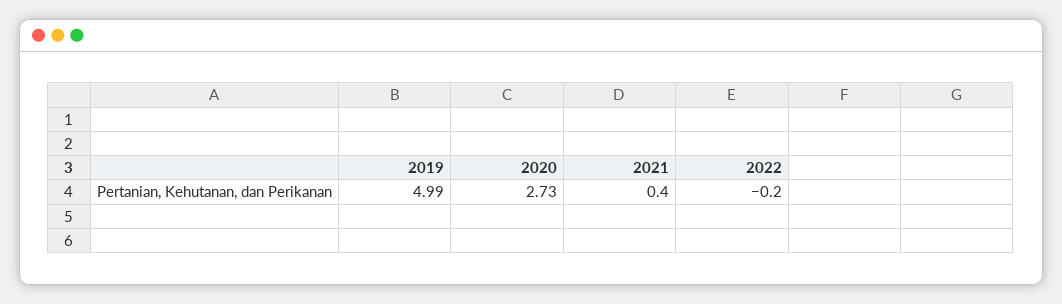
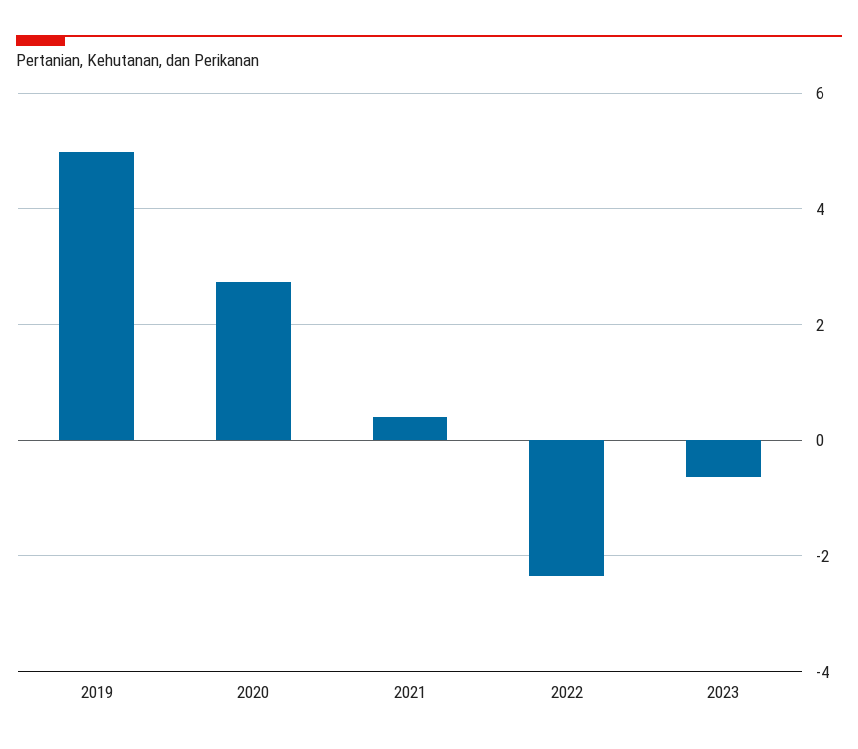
2022: -0.2 -> -2.4
2023: none -> -0.6

